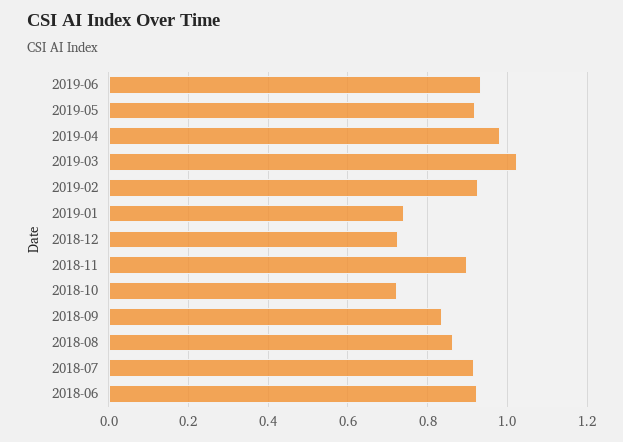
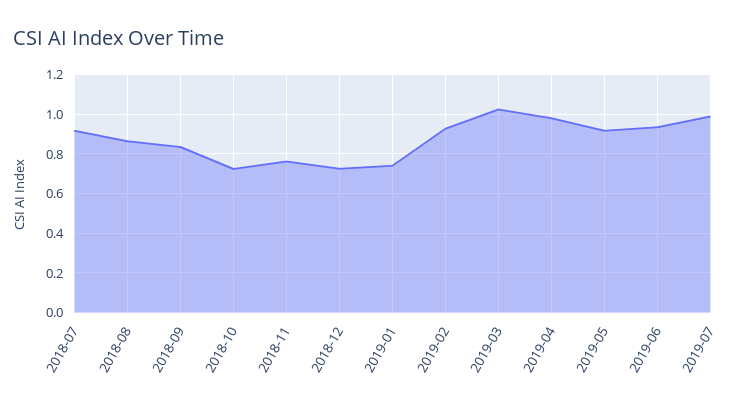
2018-11: 0.9 -> 0.75
2018-06: 0.92 -> none
2019-07: none -> 1

